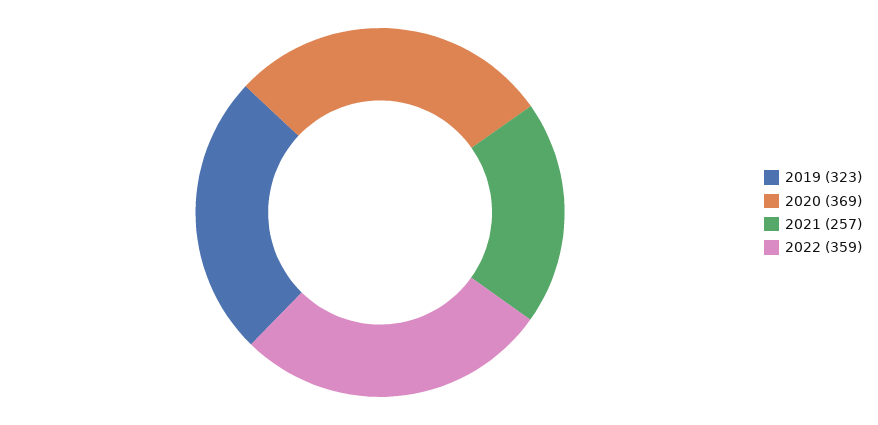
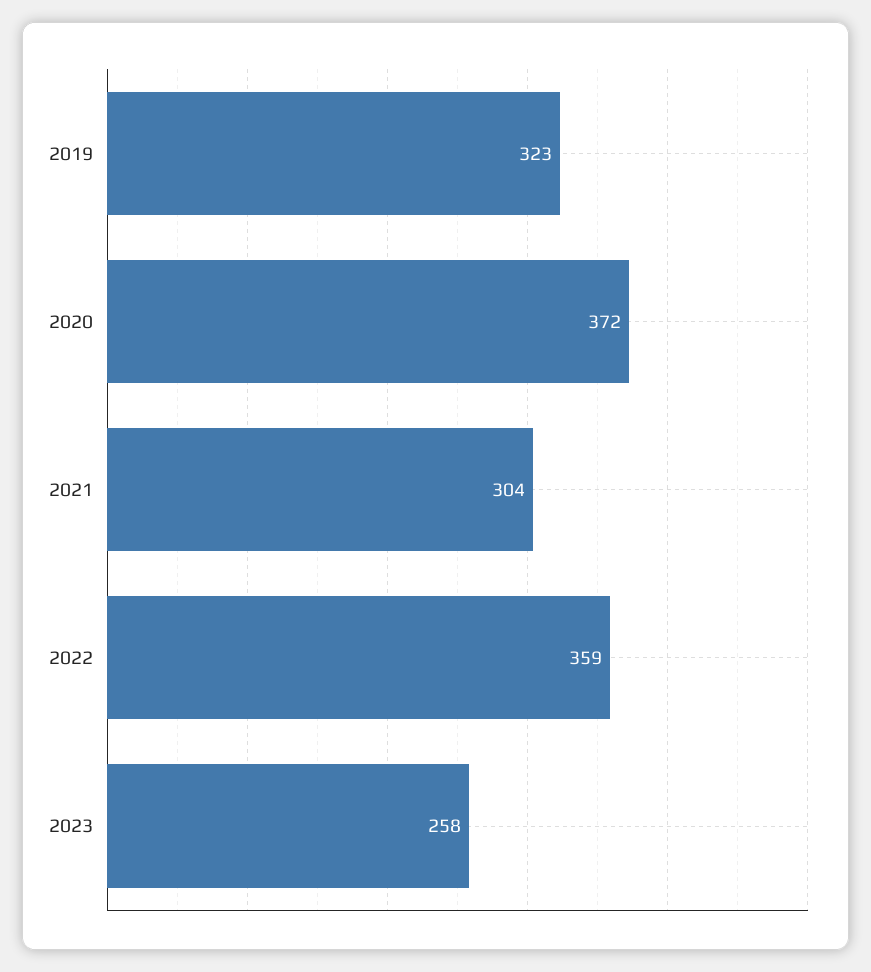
2020: 369 -> 372
2021: 257 -> 304
2023: none -> 258

